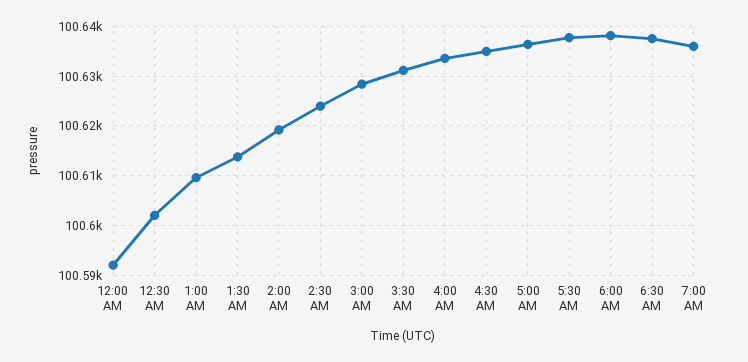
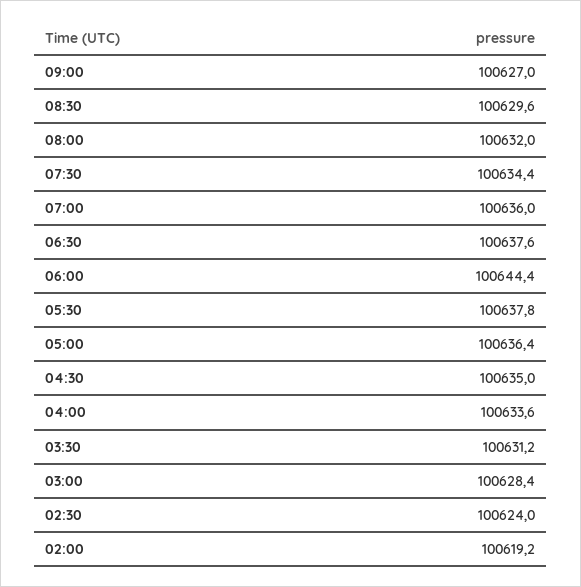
12:00 AM: 100592 -> none
12:30 AM: 100602 -> none
1:00 AM: 100610 -> none
1:30 AM: 100614 -> none
6:00 AM: 100638 -> 100644.4
09:00: none -> 100627
08:30: none -> 100629.6
08:00: none -> 100632
07:30: none -> 100634.4

